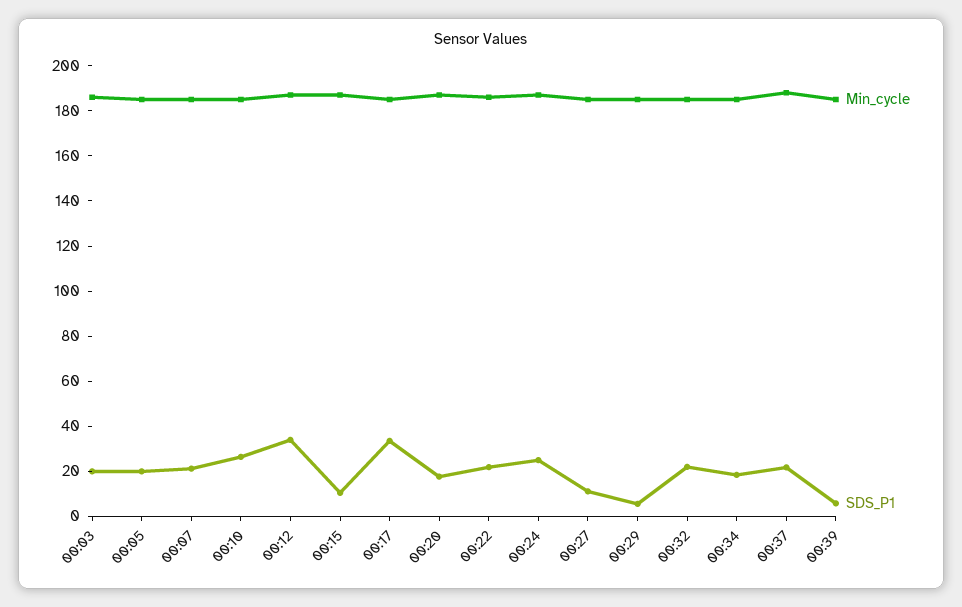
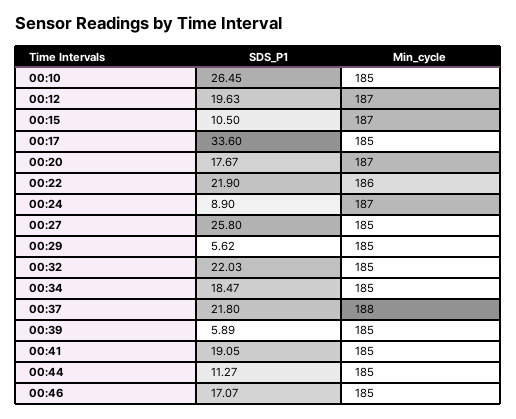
Min_cycle, 00:03: 185 -> none
SDS_P1, 00:03: 20 -> none
Min_cycle, 00:05: 185 -> none
SDS_P1, 00:05: 20 -> none
Min_cycle, 00:07: 185 -> none
SDS_P1, 00:07: 20 -> none
SDS_P1, 00:12: 35 -> 19.63
SDS_P1, 00:24: 25 -> 8.9
SDS_P1, 00:27: 10 -> 25.8
SDS_P1, 00:41: none -> 19.05
Min_cycle, 00:41: none -> 185
SDS_P1, 00:44: none -> 11.27
Min_cycle, 00:44: none -> 185
SDS_P1, 00:46: none -> 17.07
Min_cycle, 00:46: none -> 185

